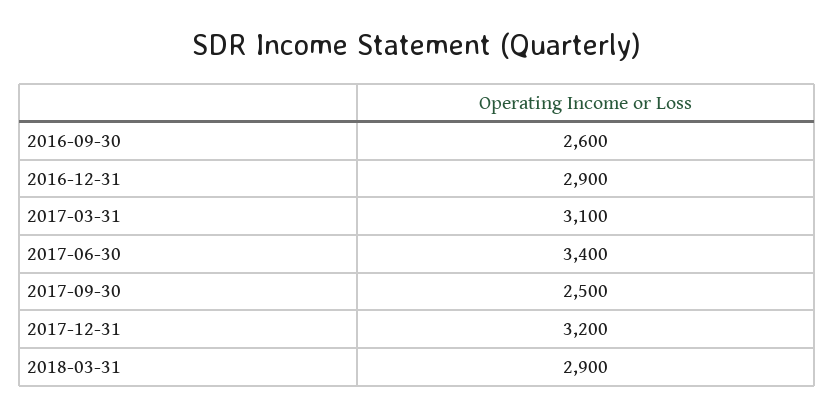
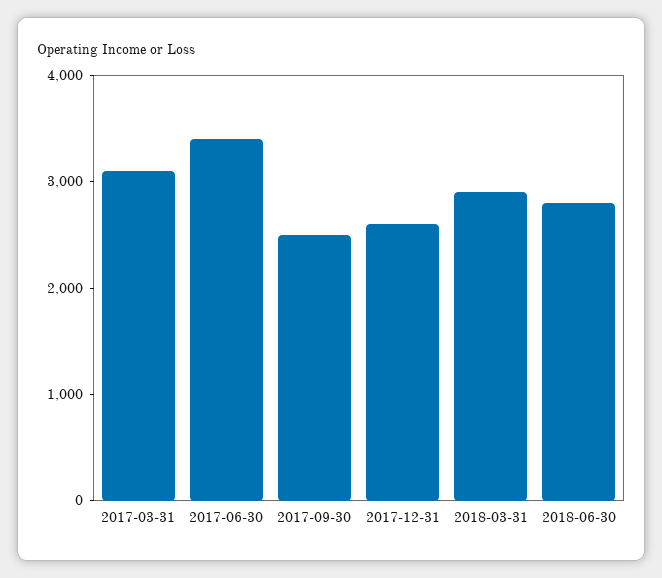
2016-09-30: 2600 -> none
2016-12-31: 2900 -> none
2017-12-31: 3200 -> 2600
2018-06-30: none -> 2800

